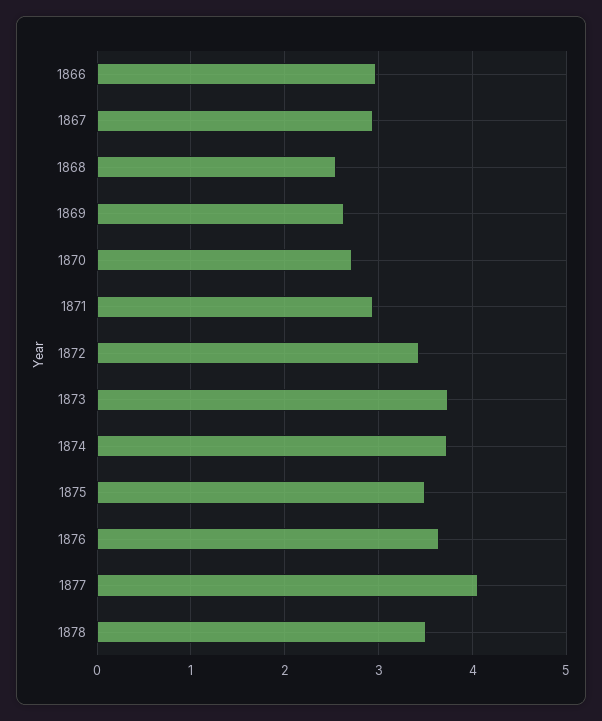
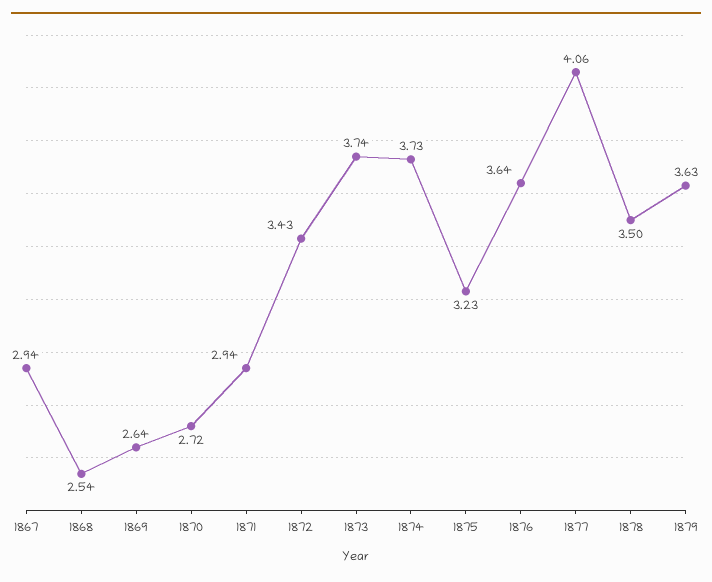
1866: 3 -> none
1875: 3.5 -> 3.23
1879: none -> 3.63

